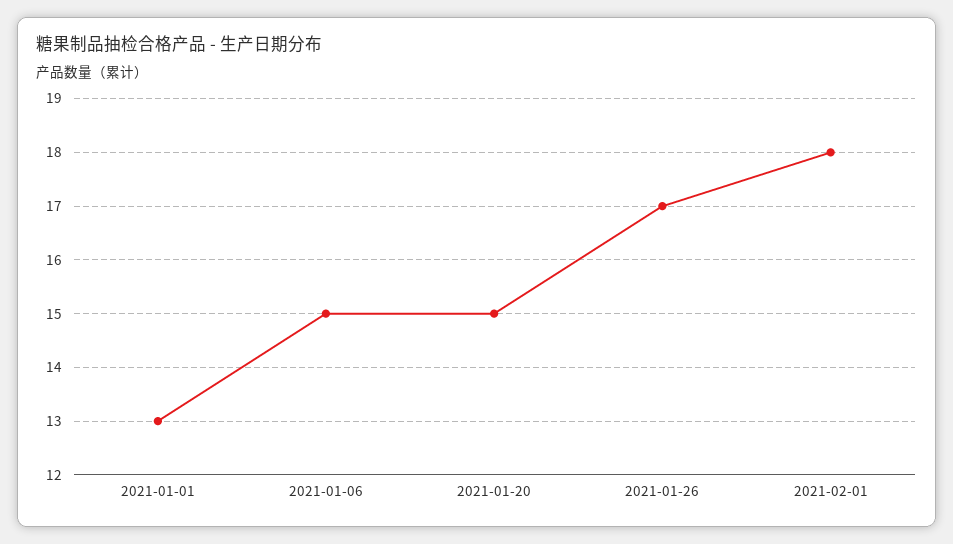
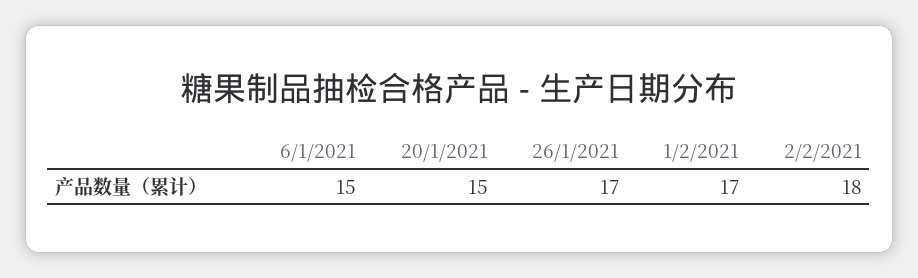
2021-01-01: 13 -> none
2021-02-01: 18 -> 17
2/2/2021: none -> 18

